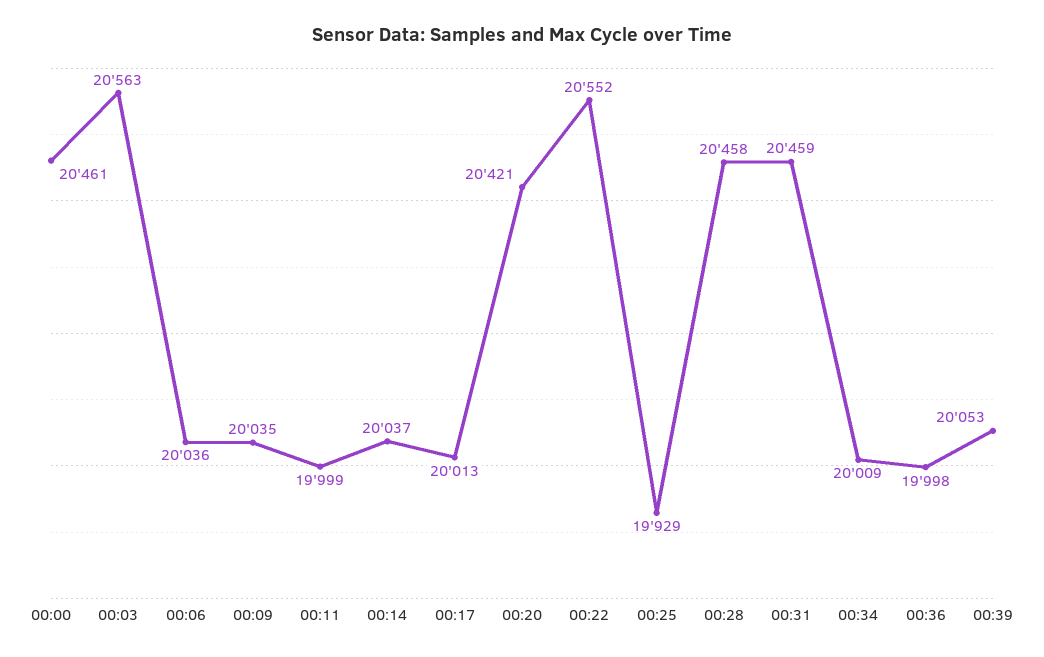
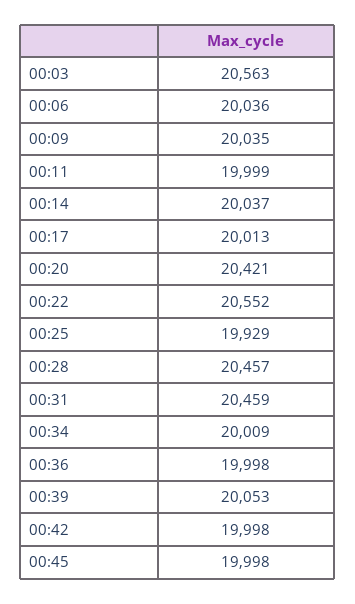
00:00: 20461 -> none
00:28: 20458 -> 20457
00:42: none -> 19998
00:45: none -> 19998

